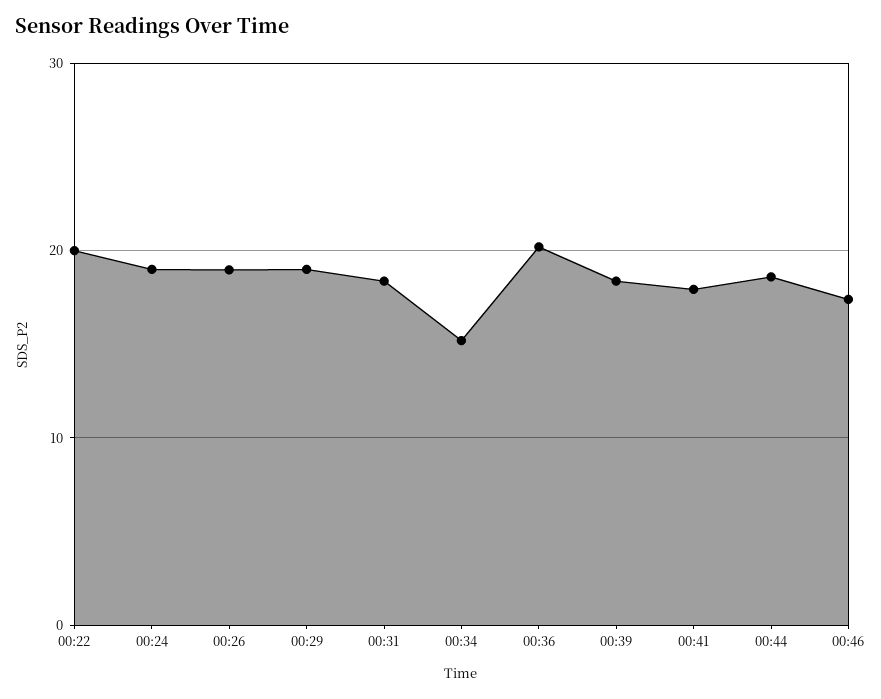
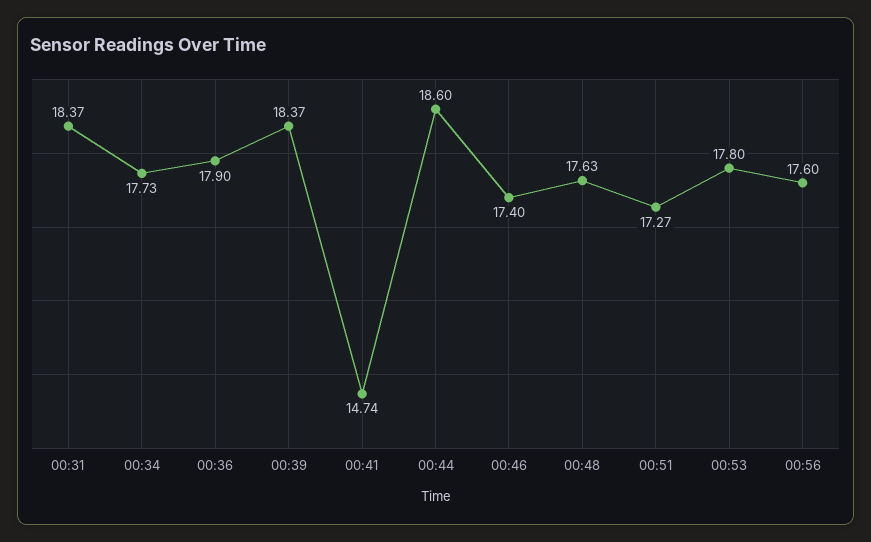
00:22: 20 -> none
00:24: 19 -> none
00:26: 19 -> none
00:29: 19 -> none
00:34: 15 -> 17.73
00:36: 20 -> 17.9
00:41: 18 -> 14.74
00:48: none -> 17.63
00:51: none -> 17.27
00:53: none -> 17.8
00:56: none -> 17.6

